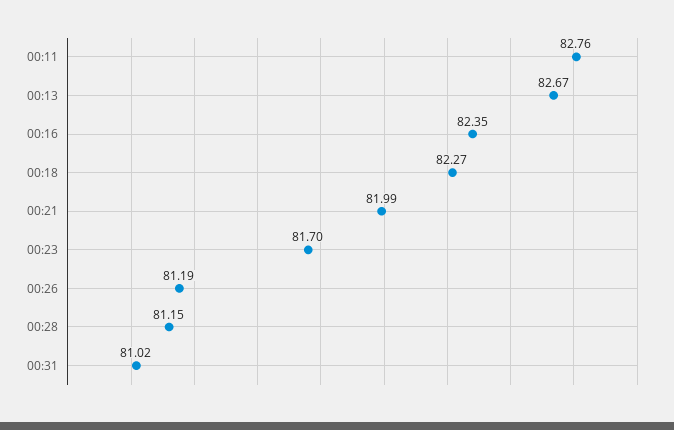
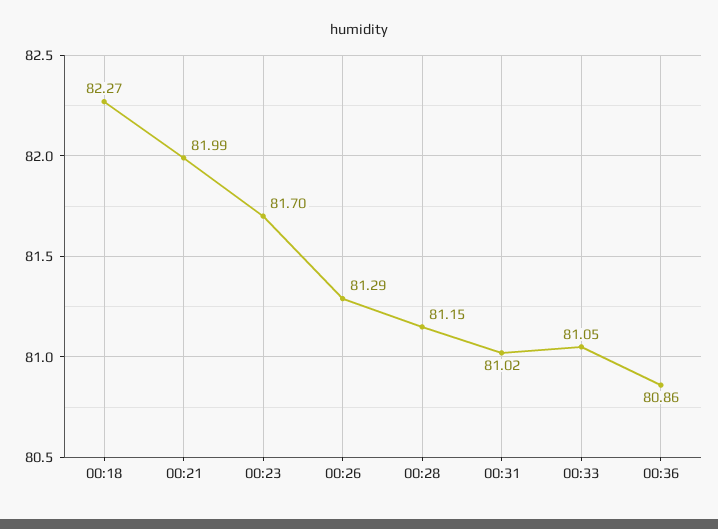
00:11: 82.76 -> none
00:13: 82.67 -> none
00:16: 82.35 -> none
00:26: 81.19 -> 81.29
00:33: none -> 81.05
00:36: none -> 80.86

